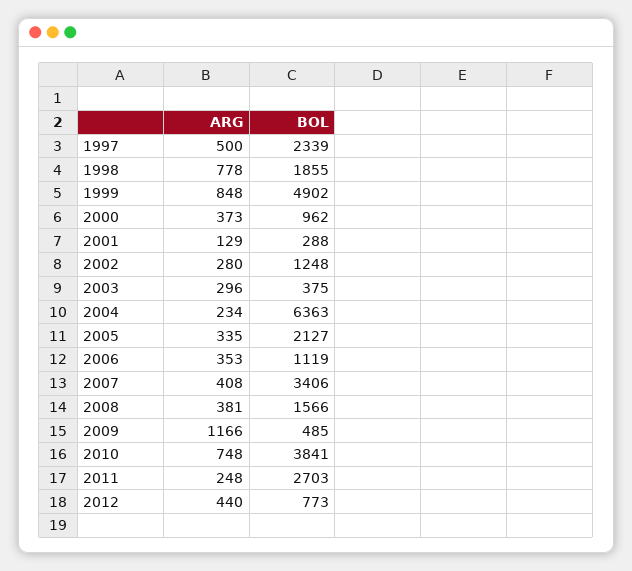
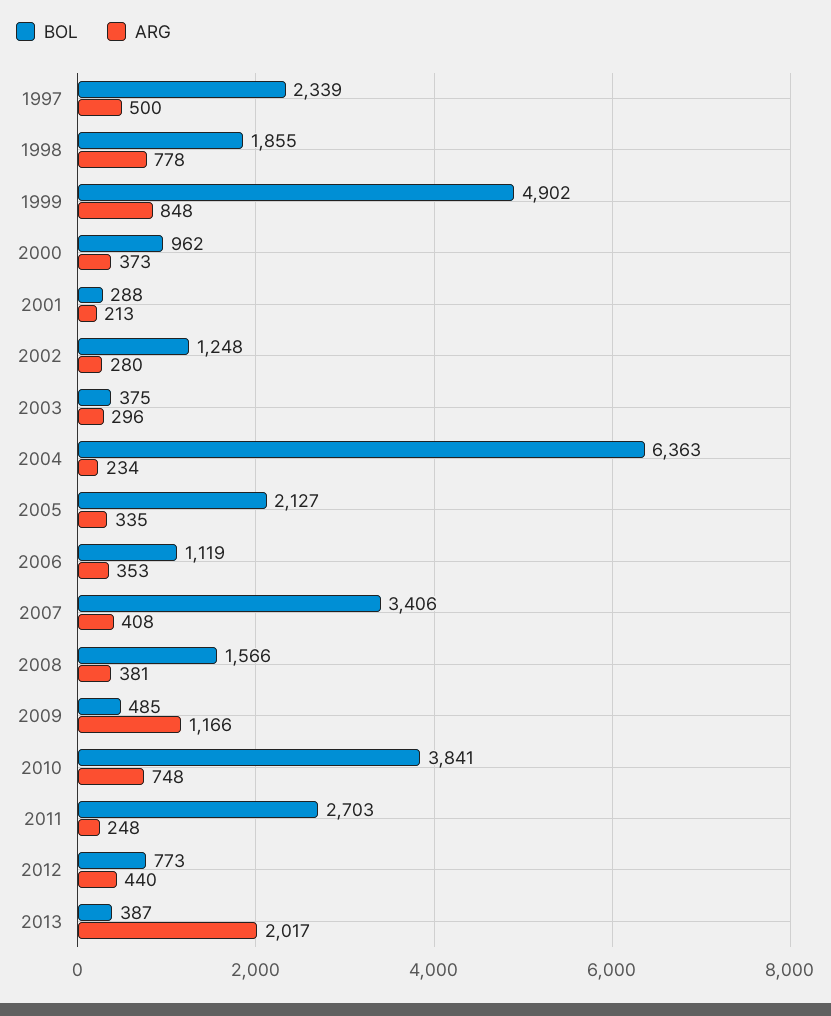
ARG, 2001: 129 -> 213
BOL, 2013: none -> 387
ARG, 2013: none -> 2017

